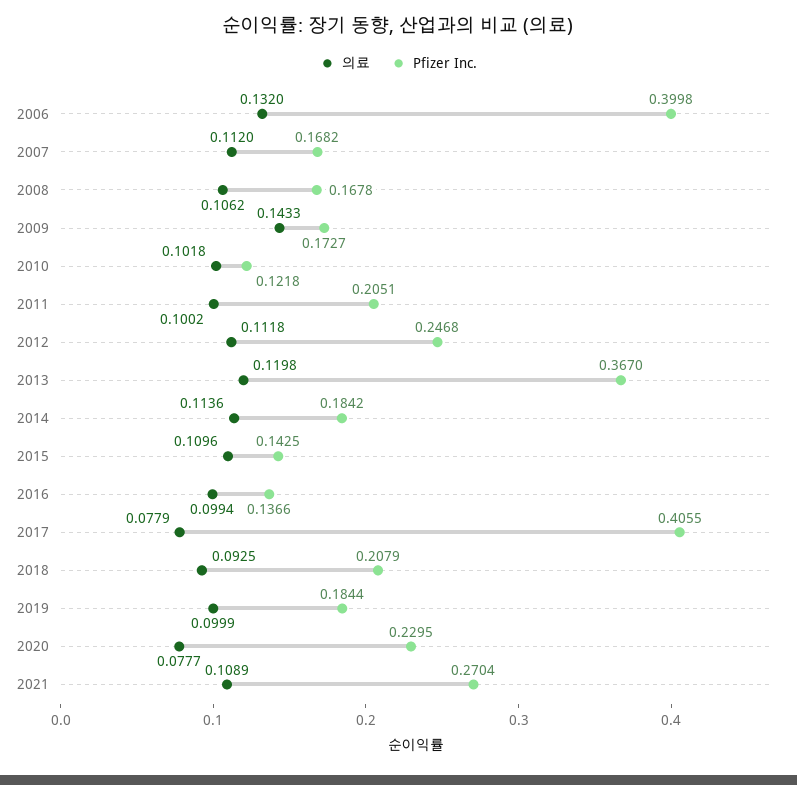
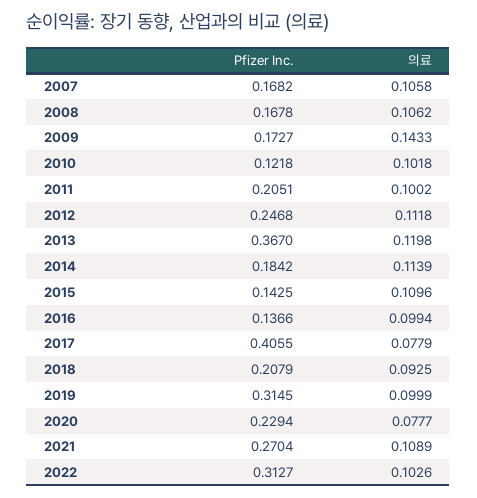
의료, 2006: 0.132 -> none
Pfizer Inc., 2006: 0.3998 -> none
의료, 2007: 0.112 -> 0.1058
의료, 2014: 0.1136 -> 0.1139
Pfizer Inc., 2019: 0.1844 -> 0.3145
Pfizer Inc., 2020: 0.2295 -> 0.2294
Pfizer Inc., 2022: none -> 0.3127
의료, 2022: none -> 0.1026

